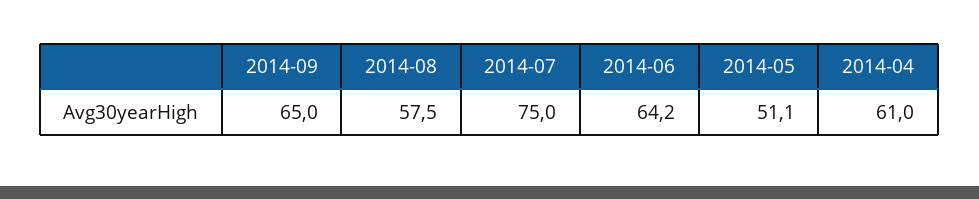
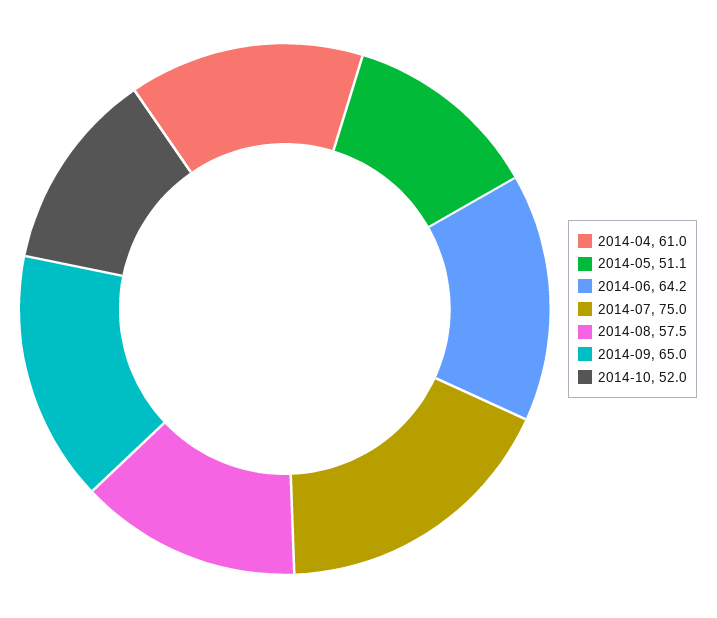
2014-10: none -> 52

